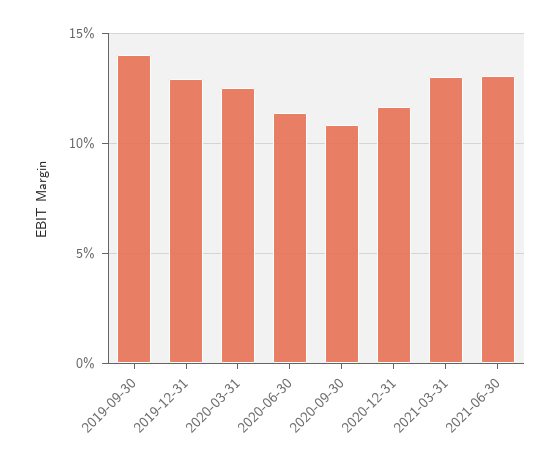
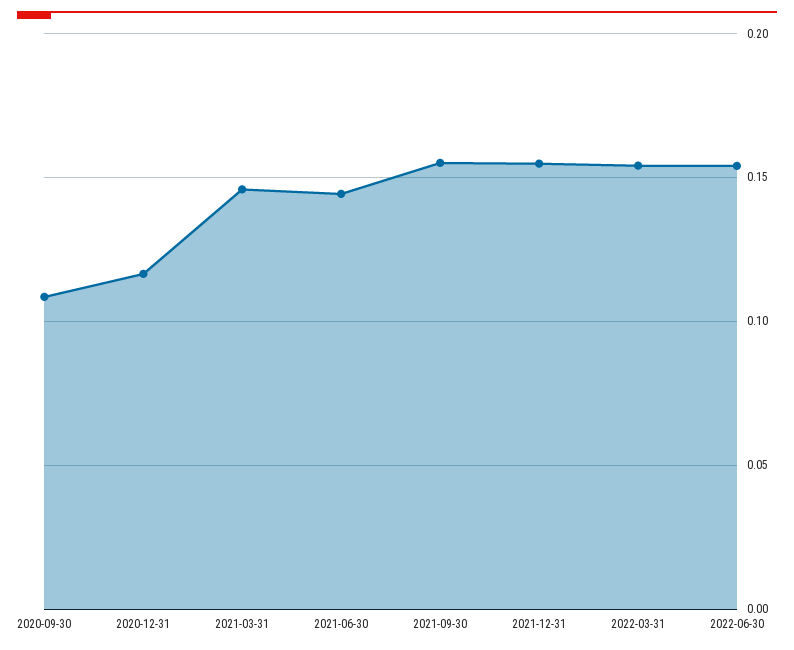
2019-09-30: 0.14 -> none
2019-12-31: 0.13 -> none
2020-03-31: 0.125 -> none
2020-06-30: 0.115 -> none
2021-03-31: 0.13 -> 0.145
2021-06-30: 0.13 -> 0.145
2021-09-30: none -> 0.155
2021-12-31: none -> 0.155
2022-03-31: none -> 0.155
2022-06-30: none -> 0.155

